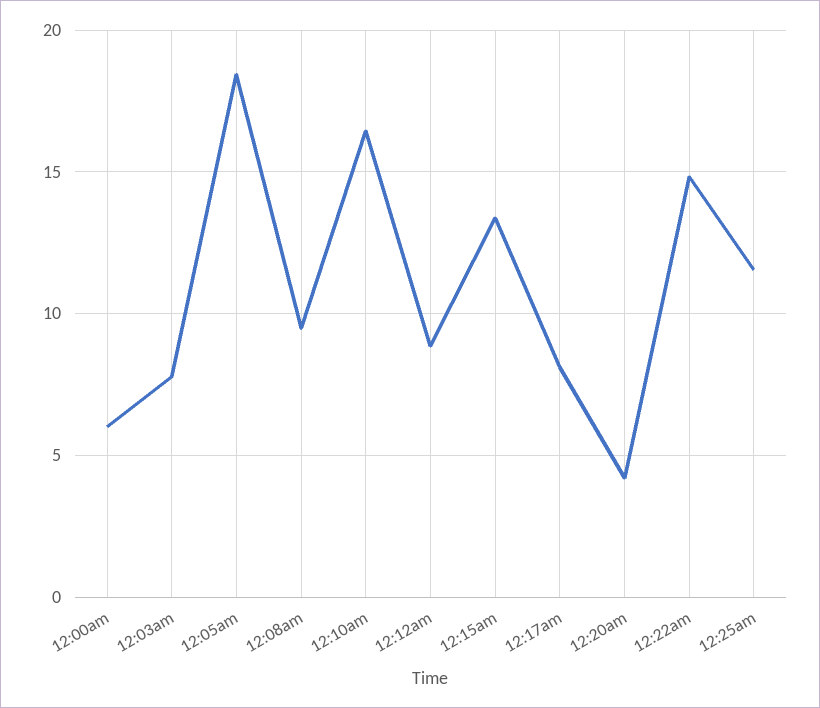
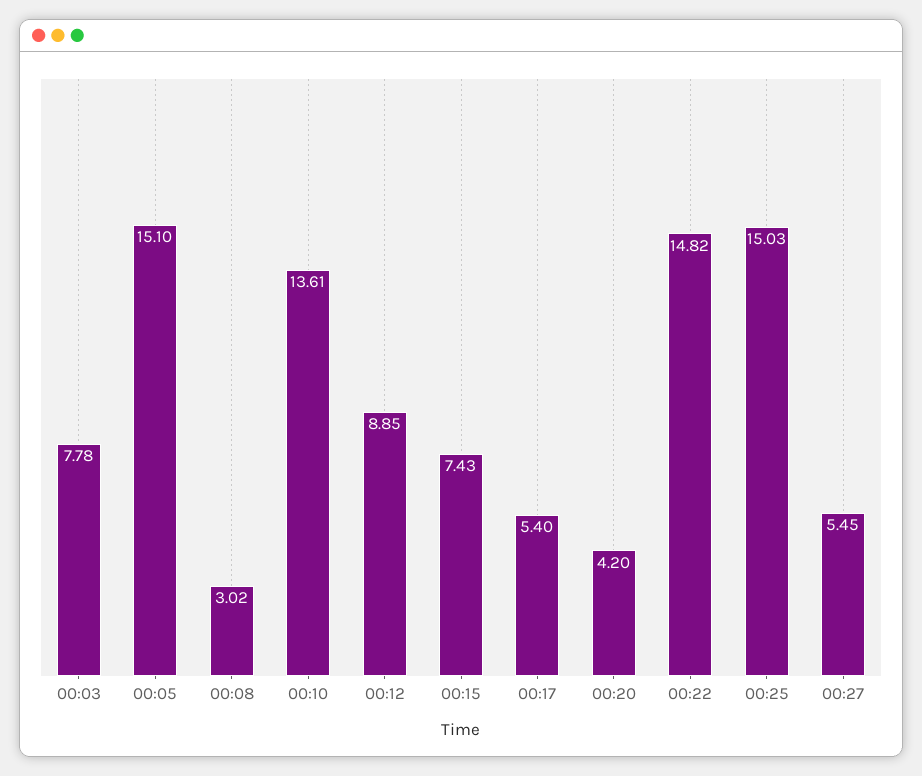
12:00am: 6 -> none
12:05am: 18.5 -> 15.1
12:08am: 9.5 -> 3.02
12:10am: 16.5 -> 13.61
12:15am: 13.5 -> 7.43
12:17am: 8 -> 5.4
12:25am: 11.5 -> 15.03
00:27: none -> 5.45

